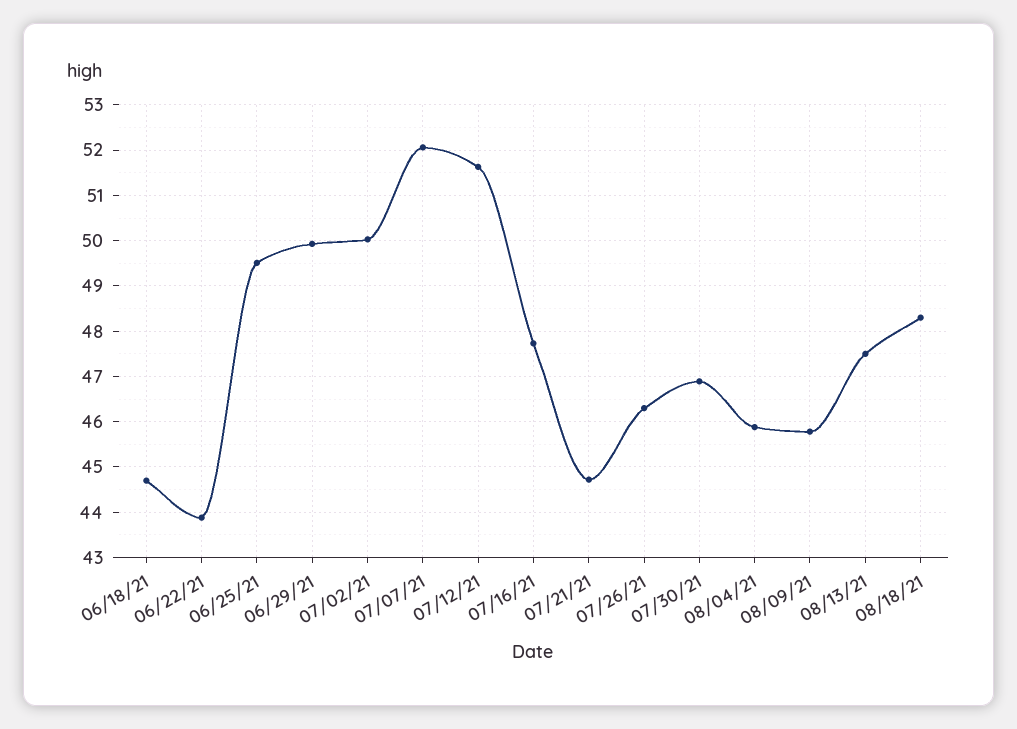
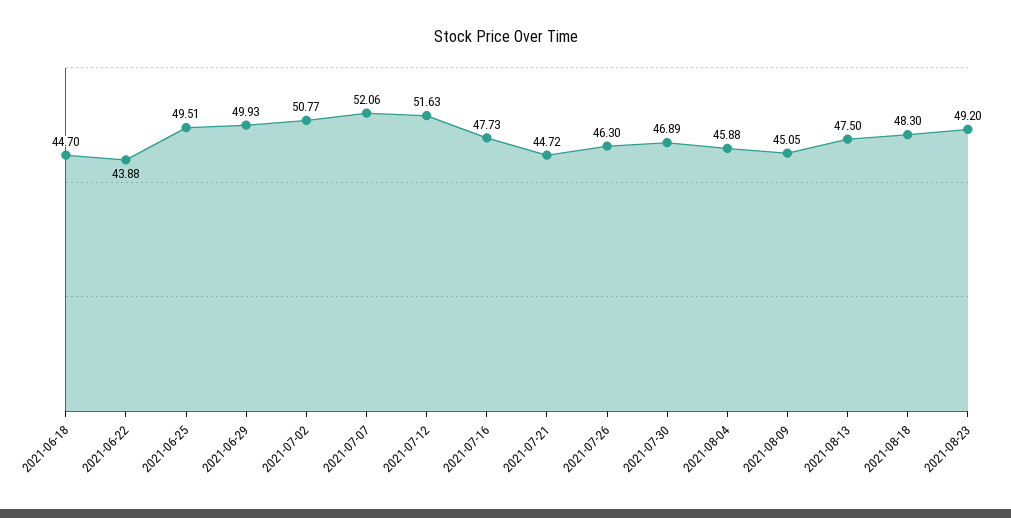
07/02/21: 50 -> 50.77
08/09/21: 45.8 -> 45.05
2021-08-23: none -> 49.2

